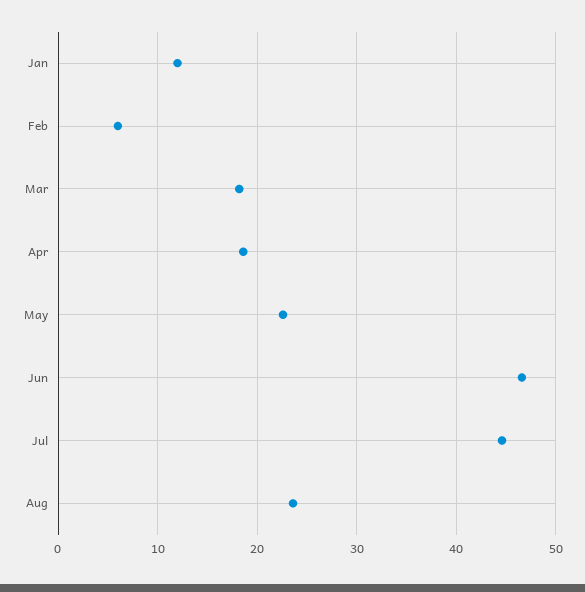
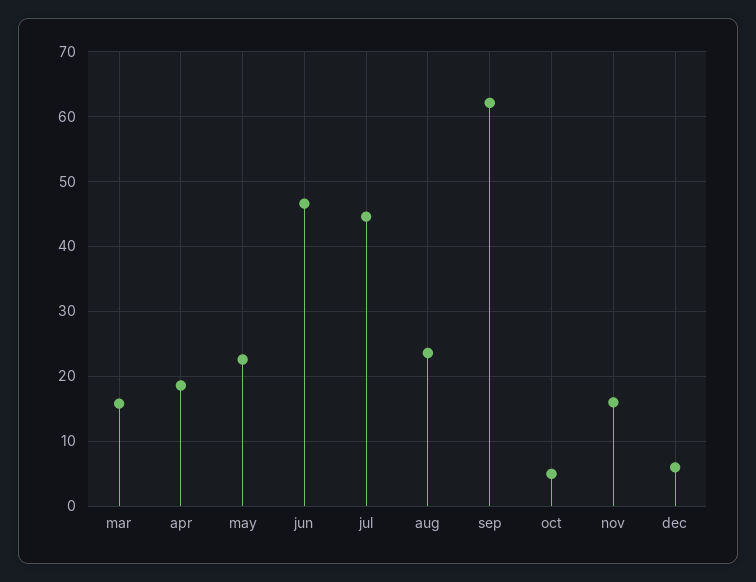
Jan: 12 -> none
Feb: 6 -> none
Mar: 18 -> 16
sep: none -> 62
oct: none -> 5
nov: none -> 16
dec: none -> 6

